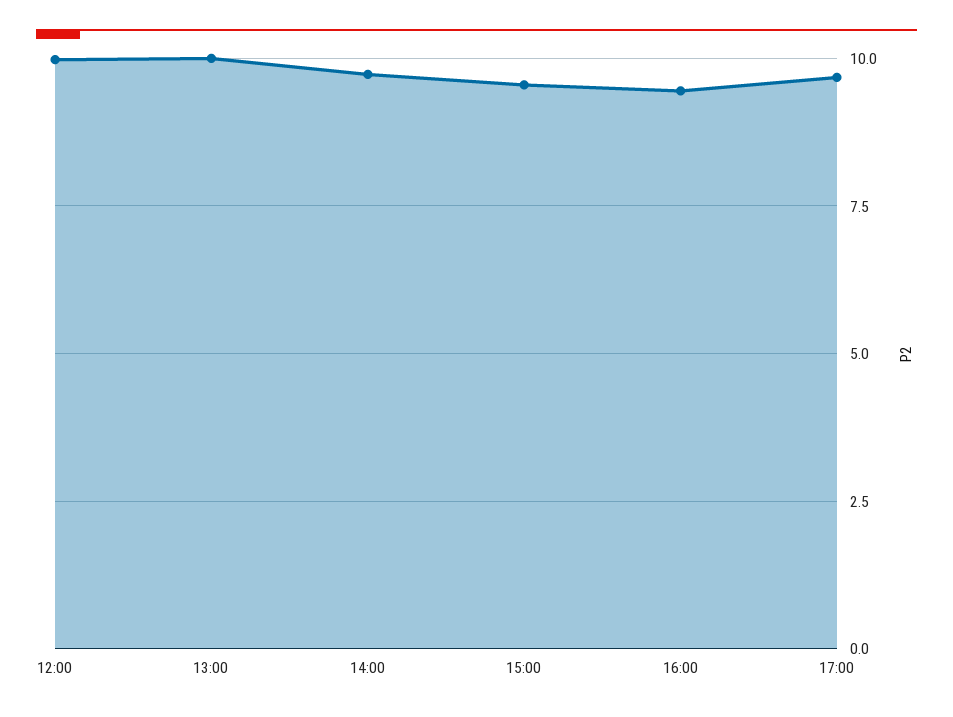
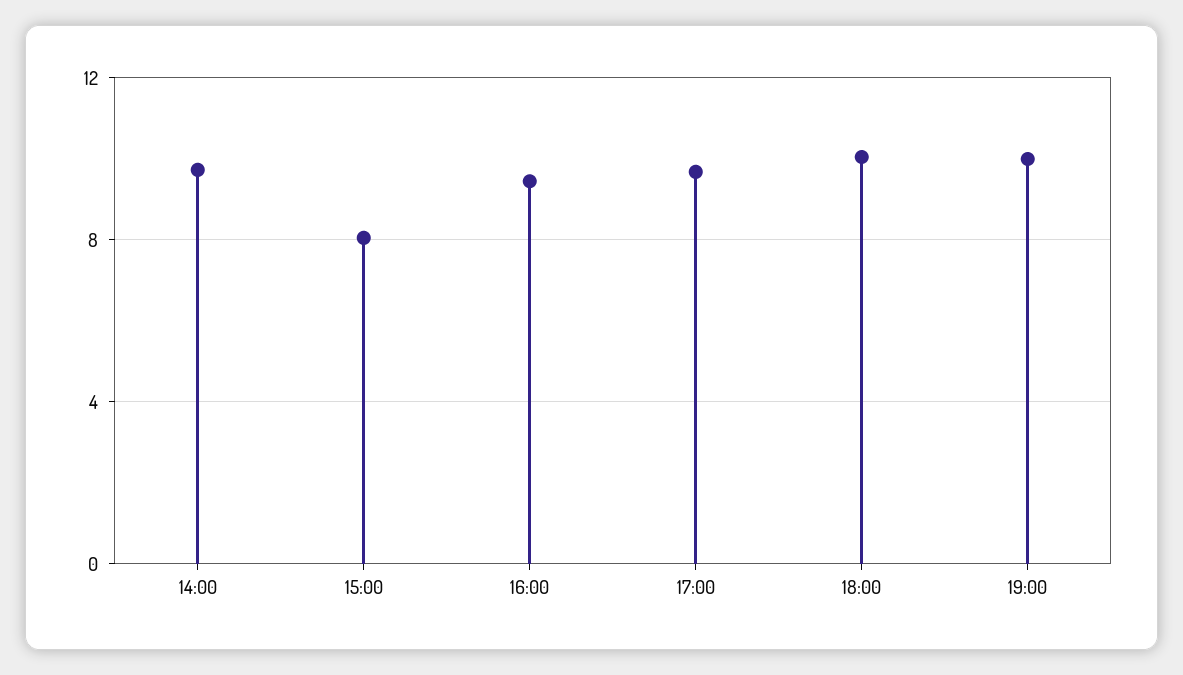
12:00: 10 -> none
13:00: 10 -> none
15:00: 9.5 -> 8
18:00: none -> 10
19:00: none -> 10

